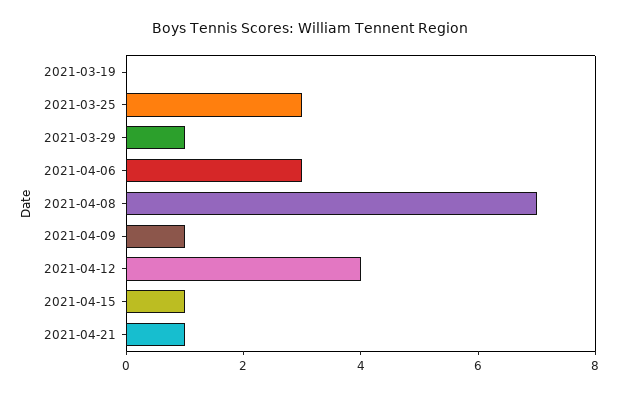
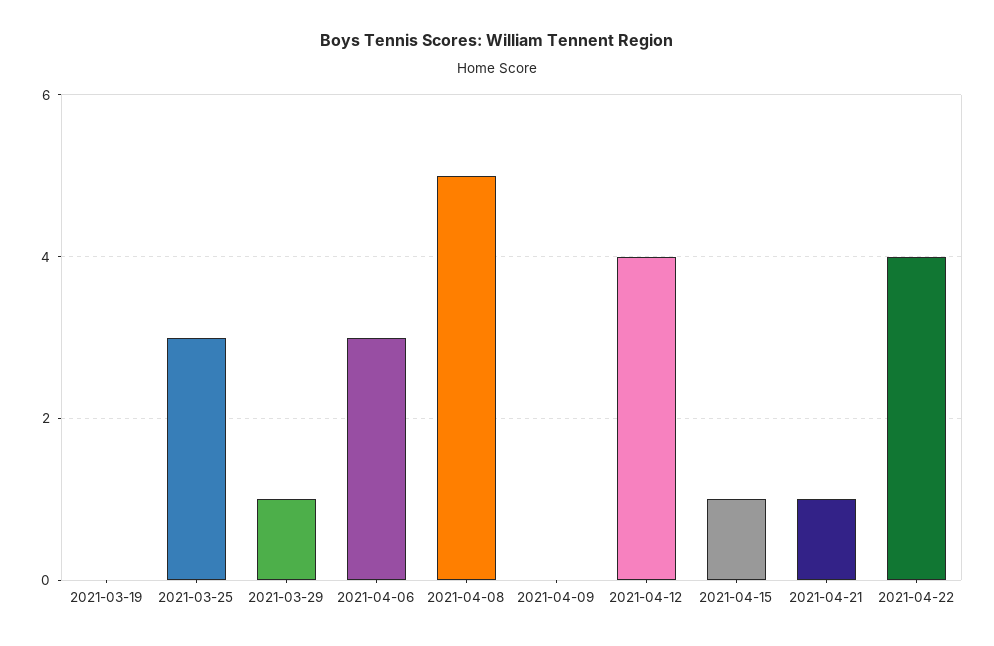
2021-04-08: 7 -> 5
2021-04-09: 1 -> 0
2021-04-22: none -> 4

